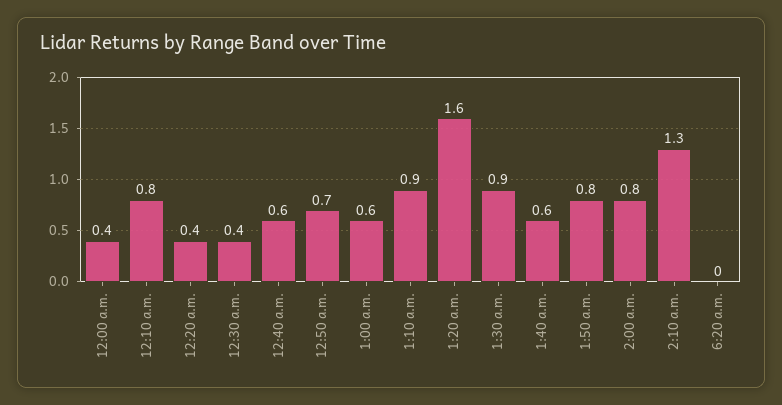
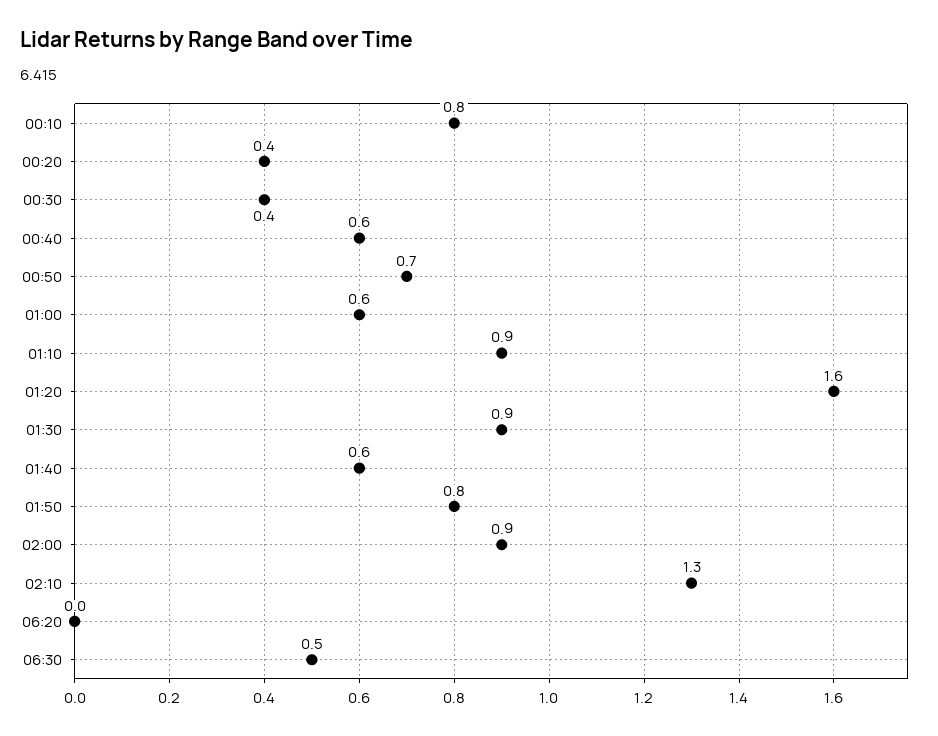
12:00 a.m.: 0.4 -> none
2:00 a.m.: 0.8 -> 0.9
06:30: none -> 0.5

